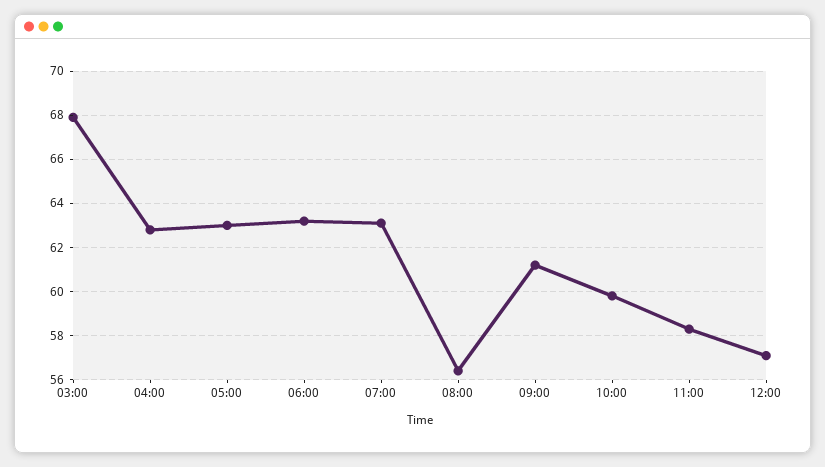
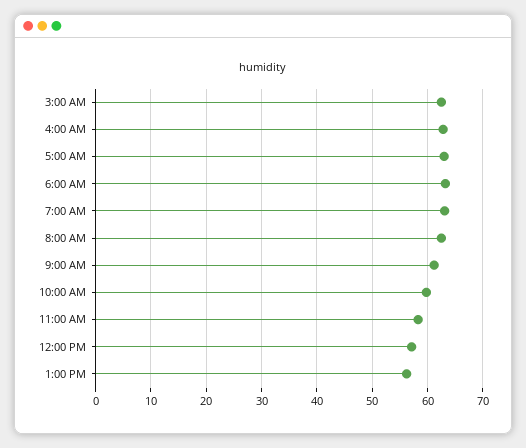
03:00: 68 -> 62
08:00: 56.5 -> 62
1:00 PM: none -> 56

